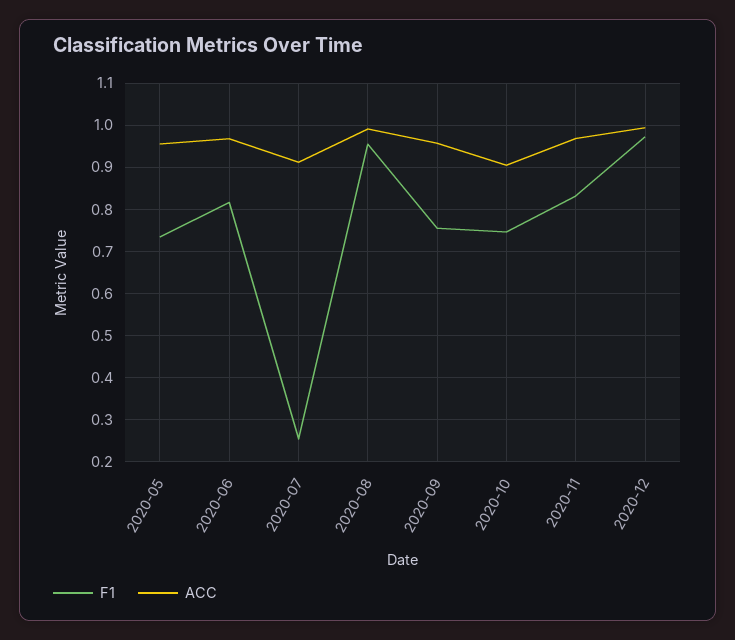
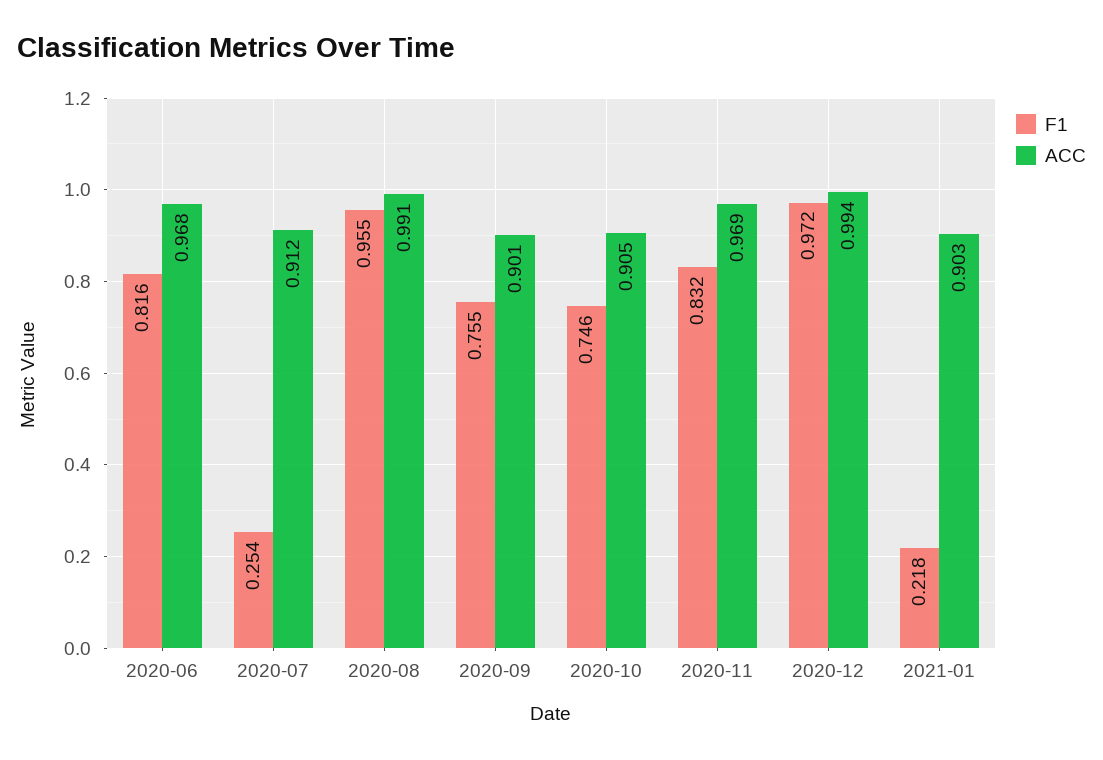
F1, 2020-05: 0.74 -> none
ACC, 2020-05: 0.96 -> none
ACC, 2020-09: 0.96 -> 0.901
F1, 2021-01: none -> 0.218
ACC, 2021-01: none -> 0.903

